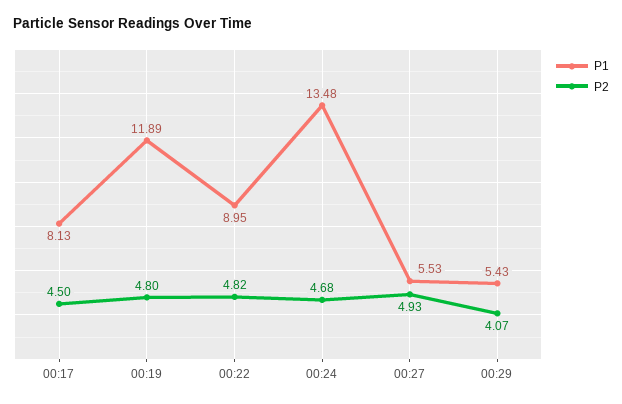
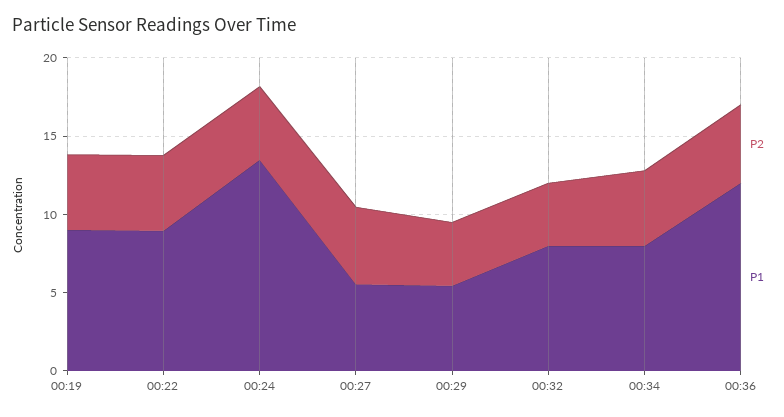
P1, 00:17: 8.13 -> none
P2, 00:17: 4.5 -> none
P1, 00:19: 11.89 -> 9
P2, 00:32: none -> 4
P1, 00:32: none -> 8
P2, 00:34: none -> 5
P1, 00:34: none -> 8
P2, 00:36: none -> 5
P1, 00:36: none -> 12

